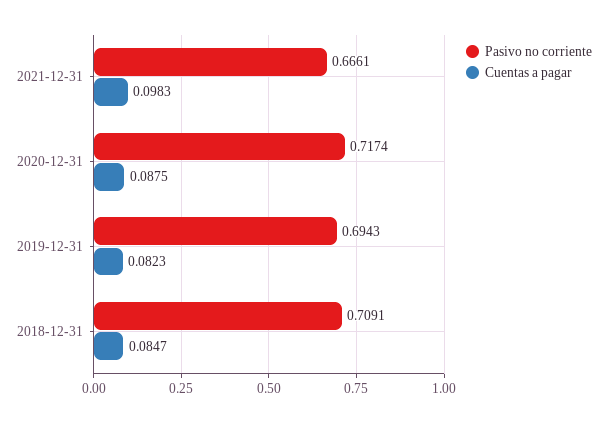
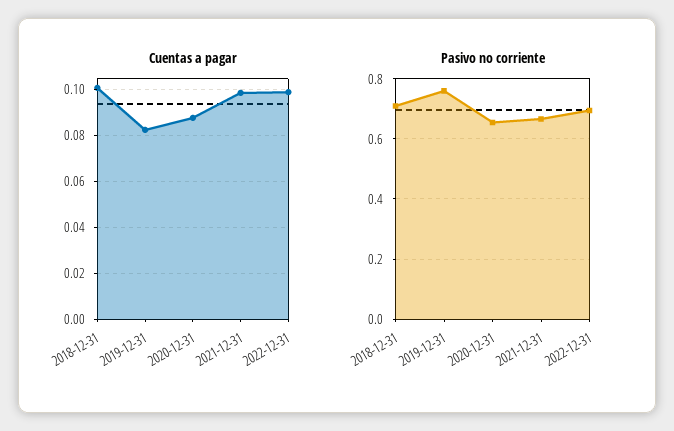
Pasivo no corriente, 2020-12-31: 0.7174 -> 0.66
Pasivo no corriente, 2019-12-31: 0.6943 -> 0.76
Cuentas a pagar, 2018-12-31: 0.0847 -> 0.1
Cuentas a pagar, 2022-12-31: none -> 0.1
Pasivo no corriente, 2022-12-31: none -> 0.7

